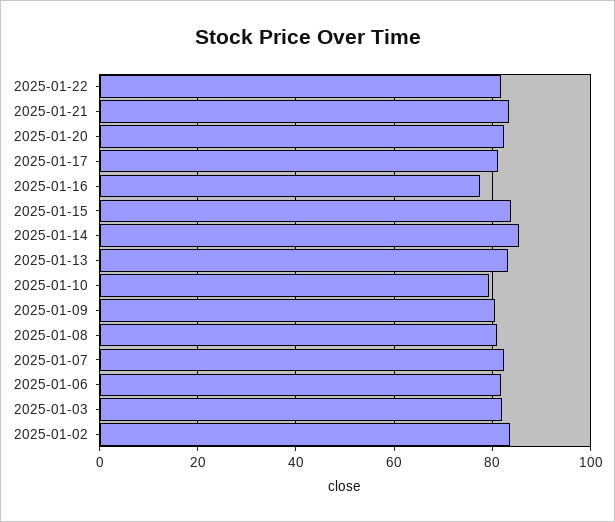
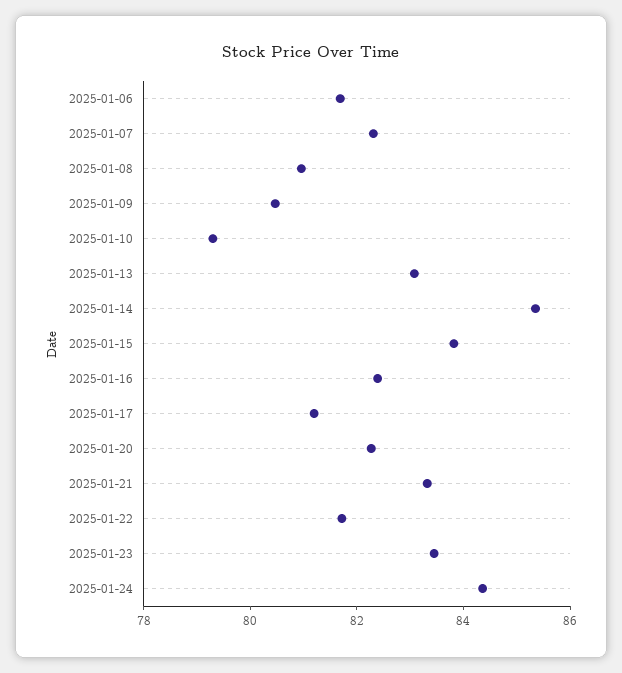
2025-01-16: 78 -> 82.5
2025-01-03: 82 -> none
2025-01-02: 84 -> none
2025-01-23: none -> 83.5
2025-01-24: none -> 84.5

